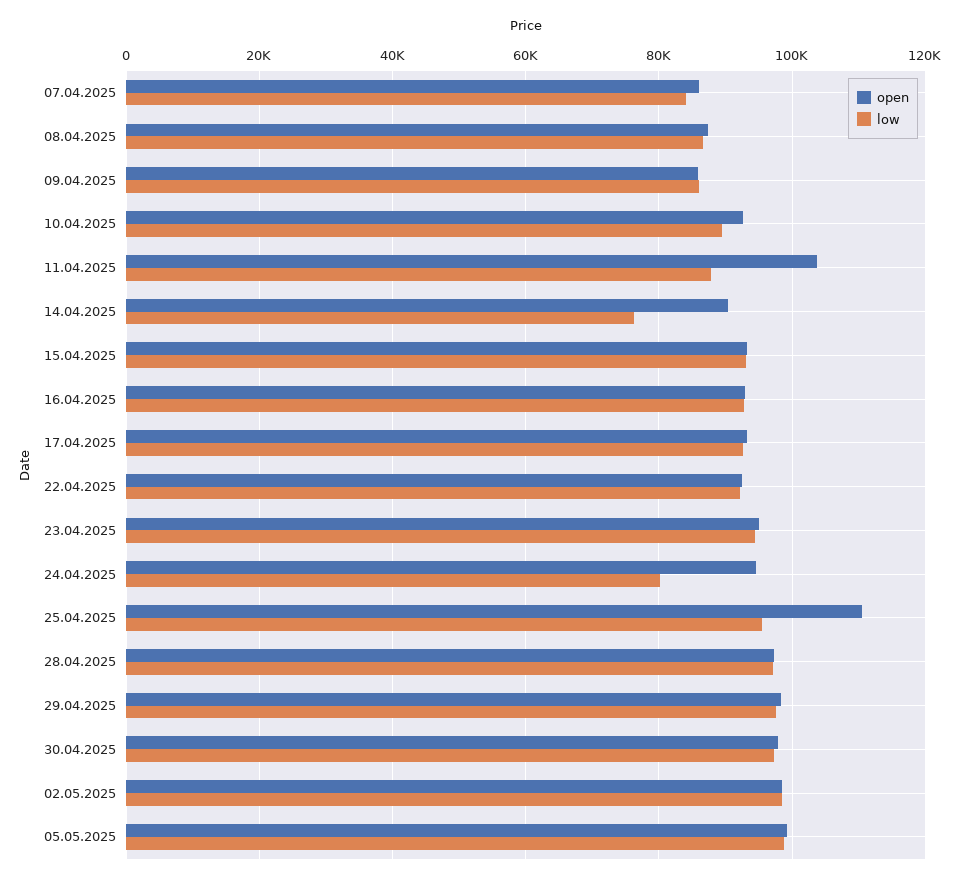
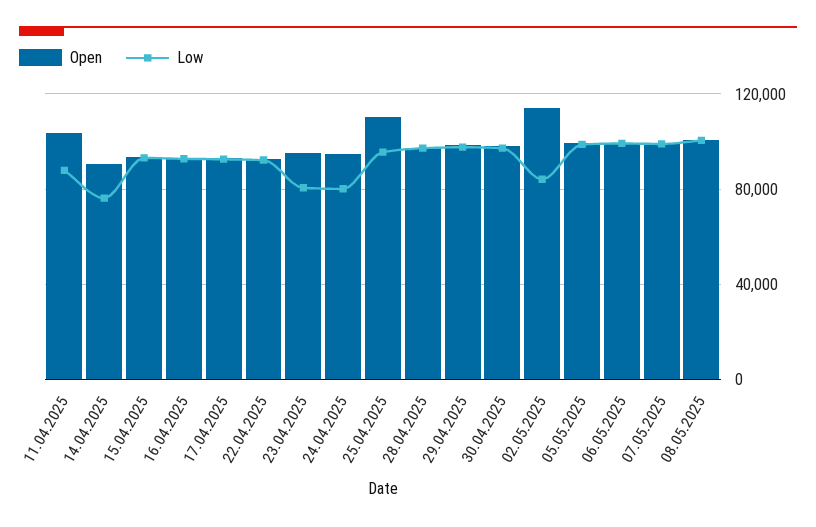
open, 07.04.2025: 86000 -> none
low, 07.04.2025: 84000 -> none
open, 08.04.2025: 88000 -> none
low, 08.04.2025: 86000 -> none
open, 09.04.2025: 86000 -> none
low, 09.04.2025: 86000 -> none
open, 10.04.2025: 92000 -> none
low, 10.04.2025: 90000 -> none
low, 23.04.2025: 94000 -> 80000
open, 02.05.2025: 98000 -> 115000
low, 02.05.2025: 98000 -> 85000
open, 06.05.2025: none -> 100000
low, 06.05.2025: none -> 100000
open, 07.05.2025: none -> 100000
low, 07.05.2025: none -> 100000
open, 08.05.2025: none -> 100000
low, 08.05.2025: none -> 100000

